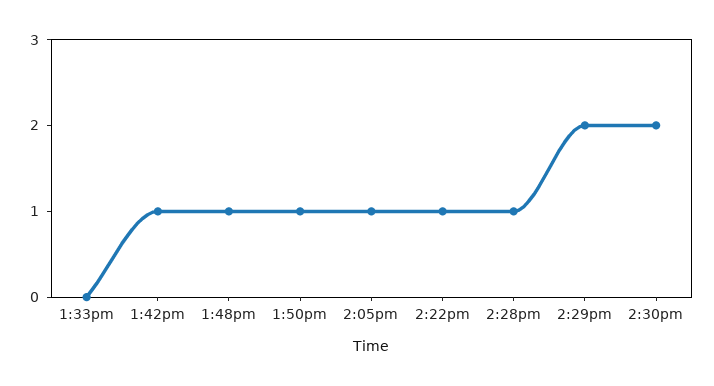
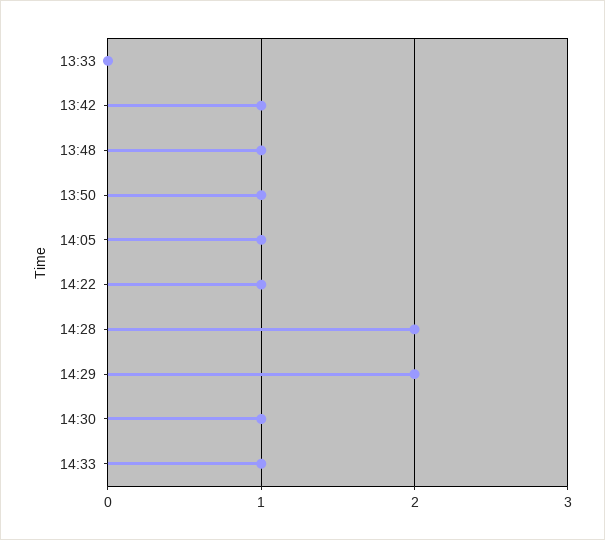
2:28pm: 1 -> 2
2:30pm: 2 -> 1
14:33: none -> 1

